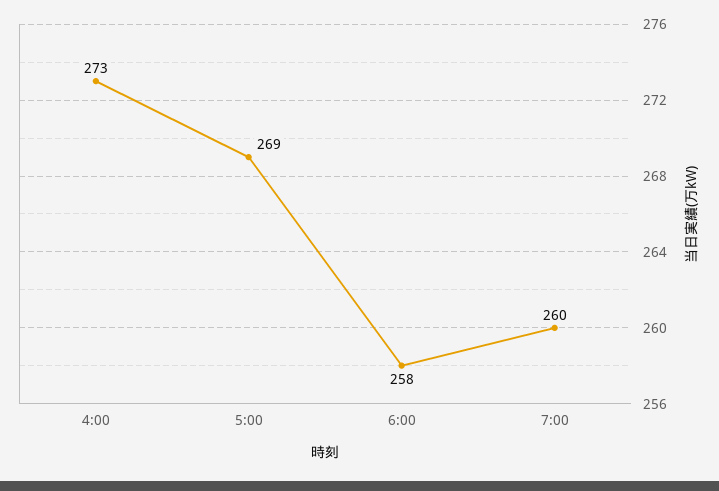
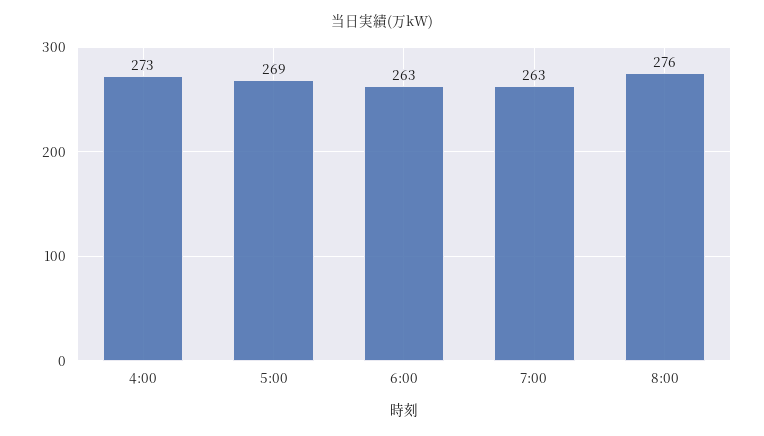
6:00: 258 -> 263
7:00: 260 -> 263
8:00: none -> 276

